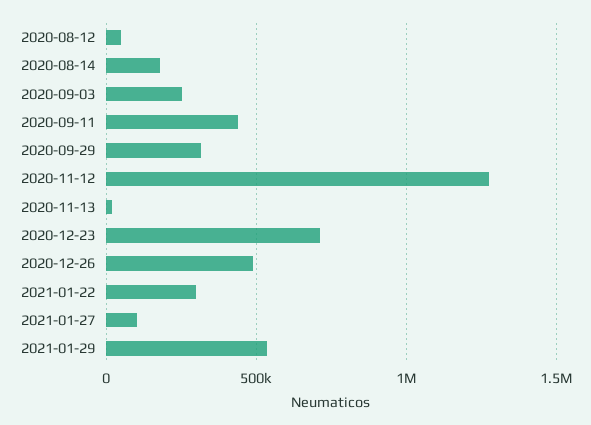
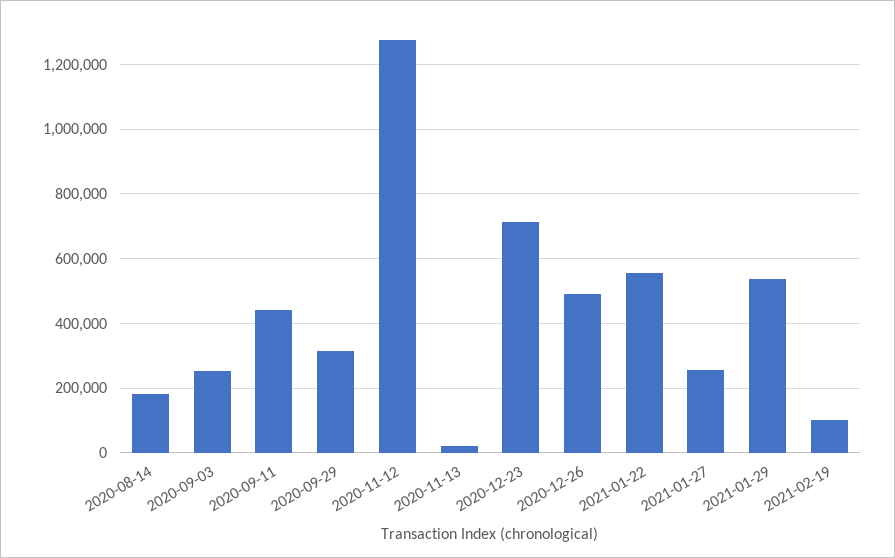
2020-08-12: 50000 -> none
2021-01-22: 300000 -> 560000
2021-01-27: 100000 -> 260000
2021-02-19: none -> 100000

